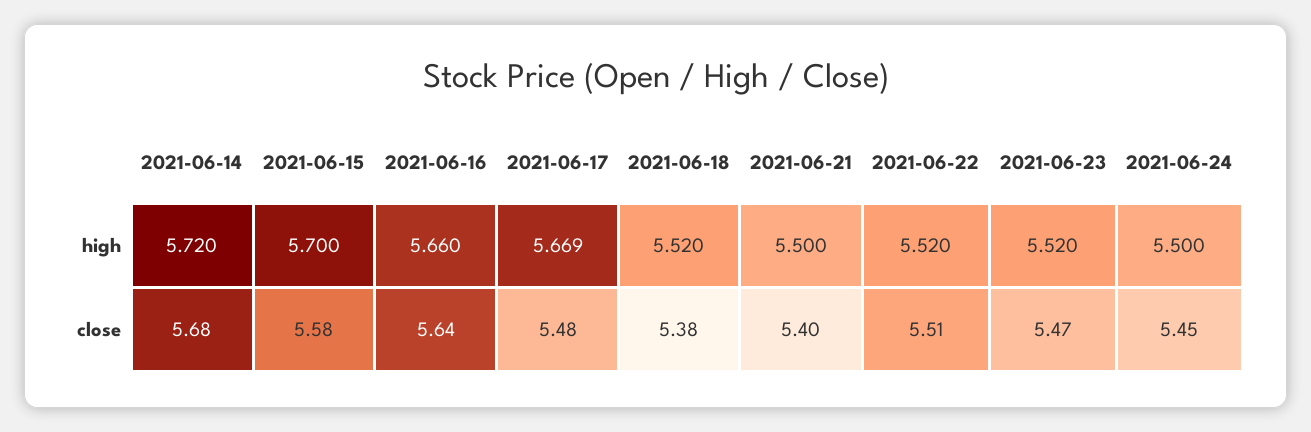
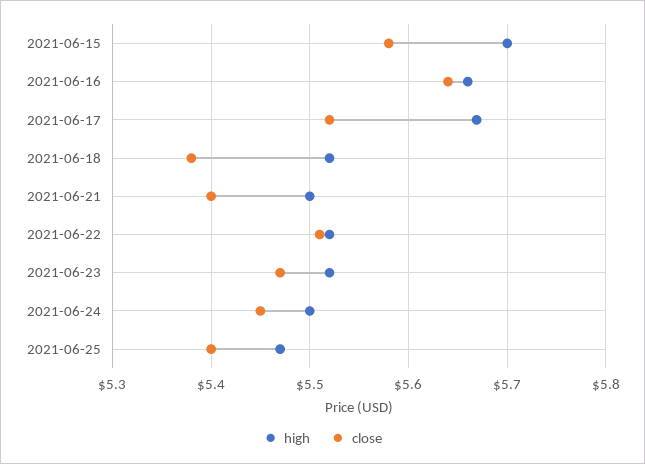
high, 2021-06-14: 5.72 -> none
close, 2021-06-14: 5.68 -> none
close, 2021-06-17: 5.48 -> 5.52
high, 2021-06-25: none -> 5.47
close, 2021-06-25: none -> 5.4

